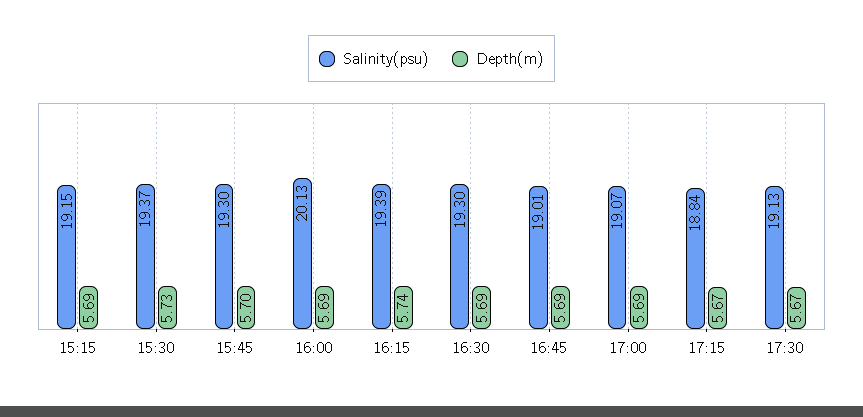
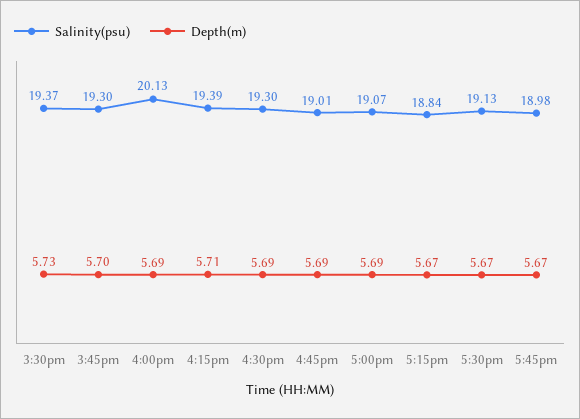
Salinity(psu), 15:15: 19.15 -> none
Depth(m), 15:15: 5.69 -> none
Depth(m), 16:15: 5.74 -> 5.71
Salinity(psu), 5:45pm: none -> 18.98
Depth(m), 5:45pm: none -> 5.67

